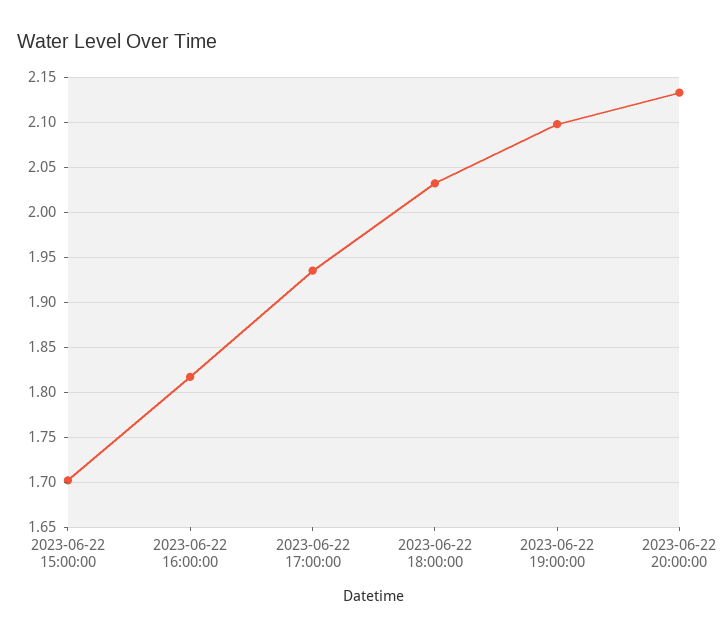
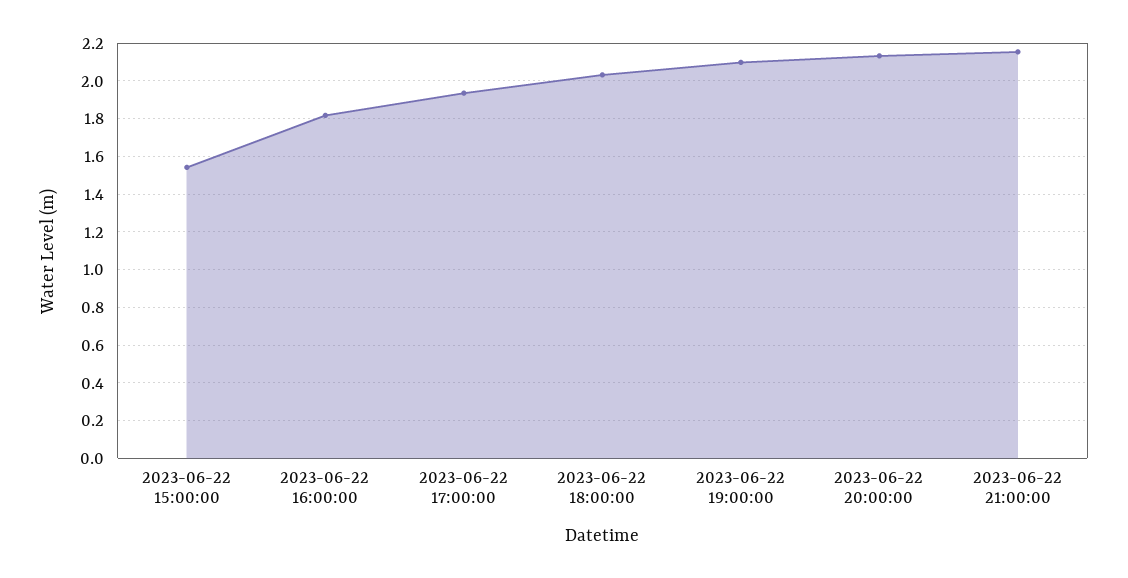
2023-06-22 15:00:00: 1.7 -> 1.55
2023-06-22 21:00:00: none -> 2.15

